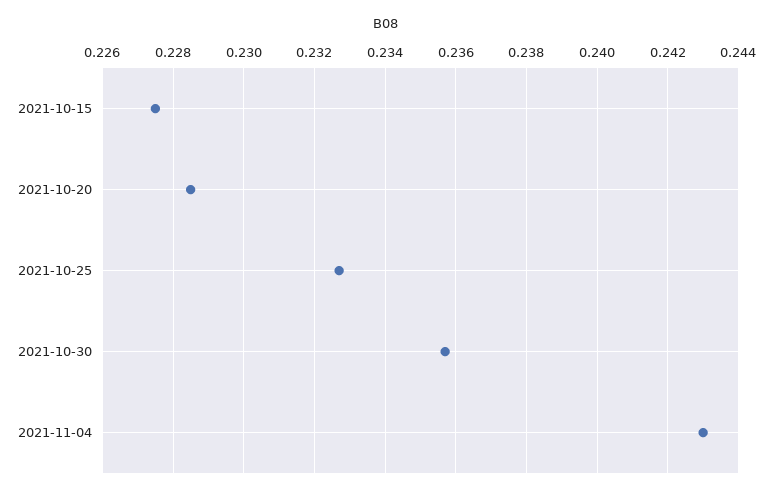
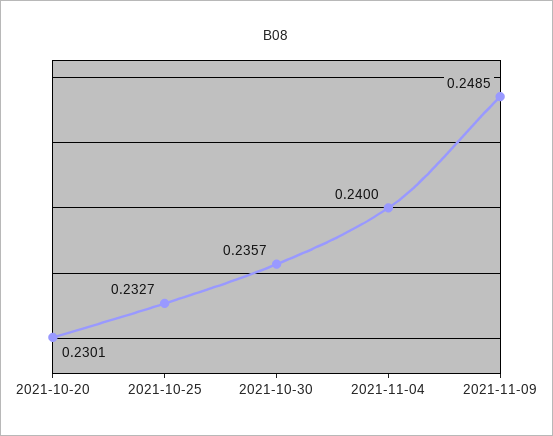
2021-10-15: 0.2275 -> none
2021-10-20: 0.2285 -> 0.2301
2021-11-04: 0.243 -> 0.24
2021-11-09: none -> 0.2485

